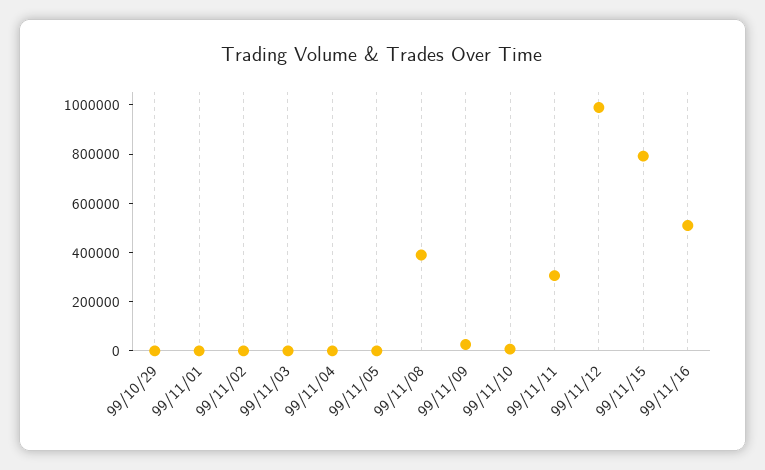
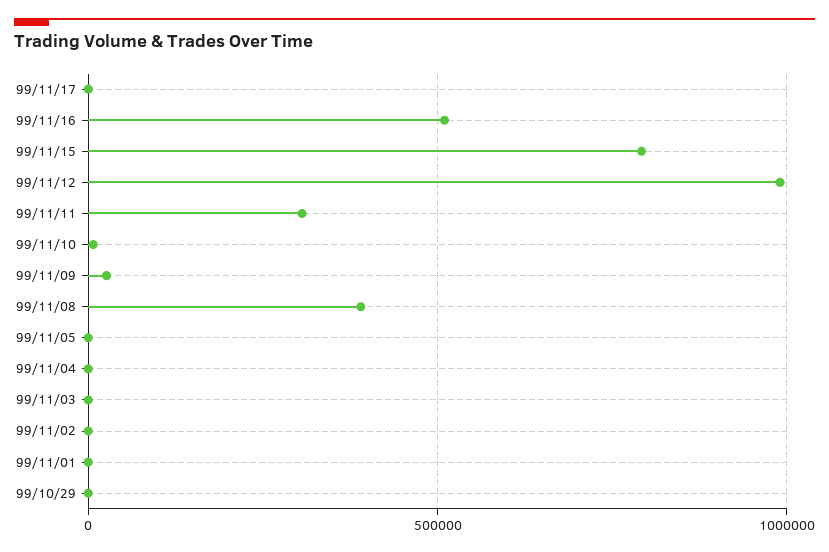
99/11/17: none -> 0

